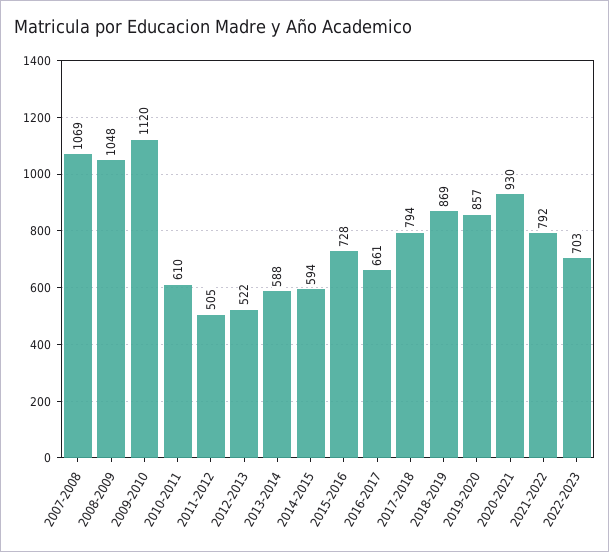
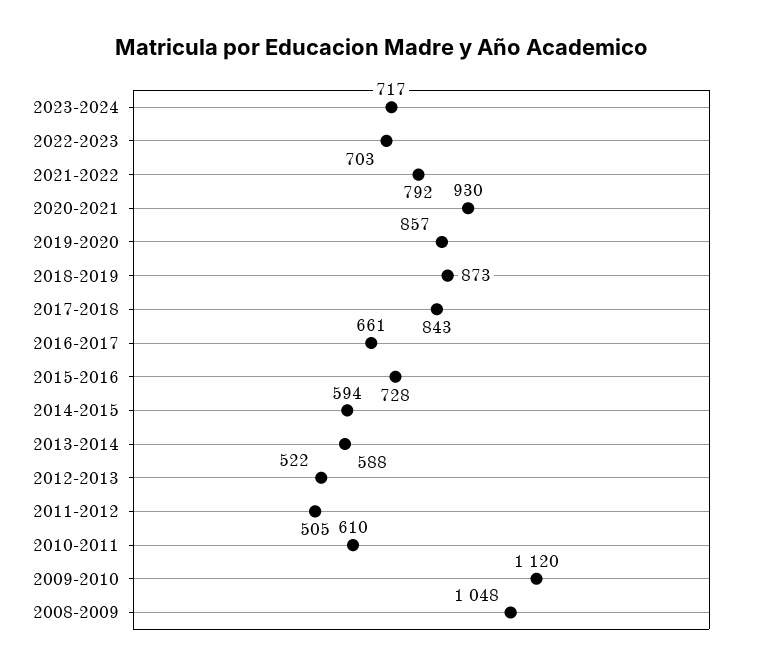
2007-2008: 1069 -> none
2017-2018: 794 -> 843
2018-2019: 869 -> 873
2023-2024: none -> 717

